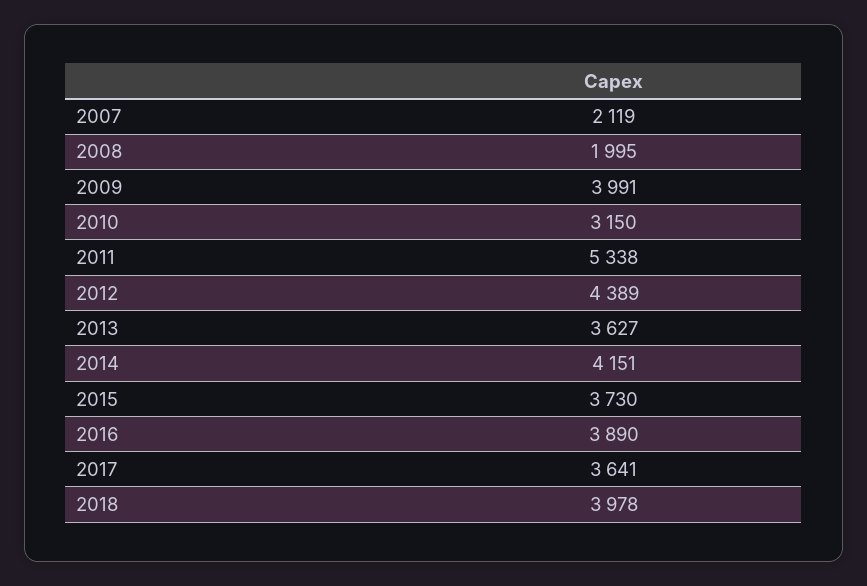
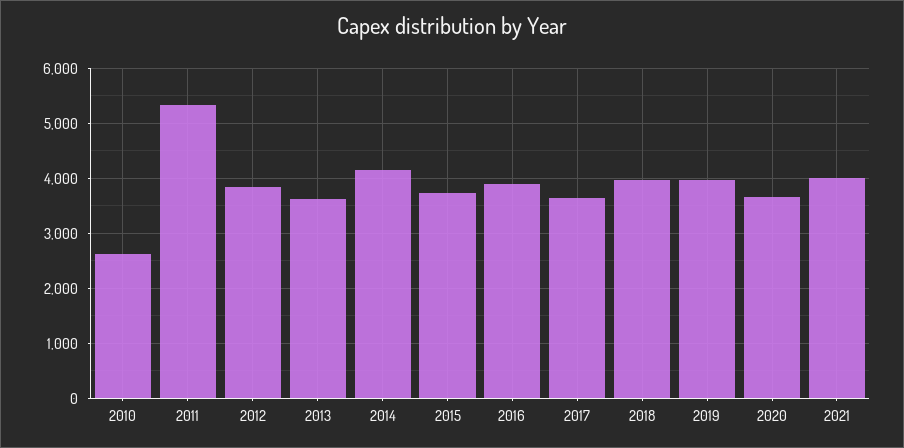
2007: 2119 -> none
2008: 1995 -> none
2009: 3991 -> none
2010: 3150 -> 2600
2012: 4389 -> 3800
2019: none -> 4000
2020: none -> 3600
2021: none -> 4000

